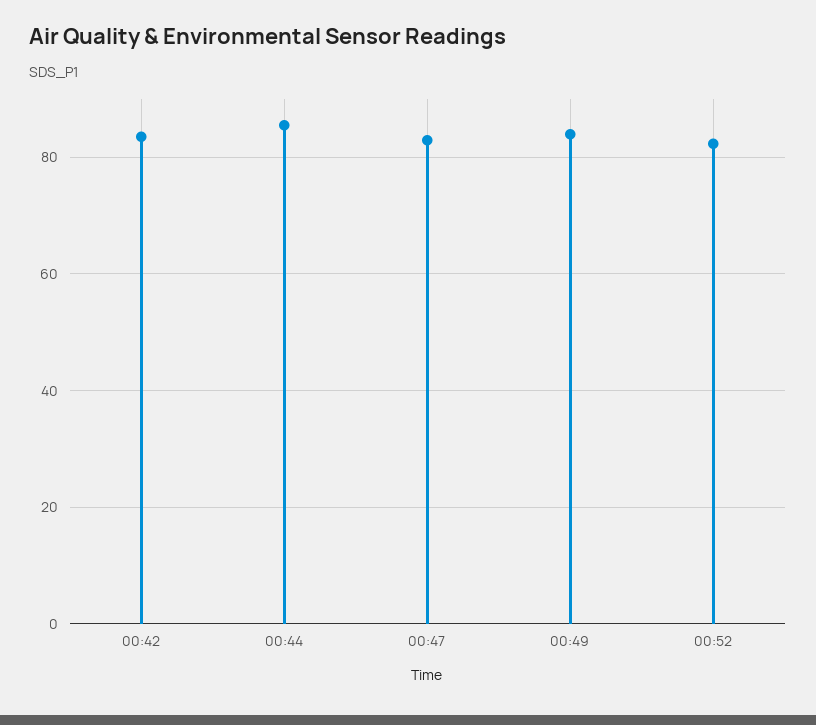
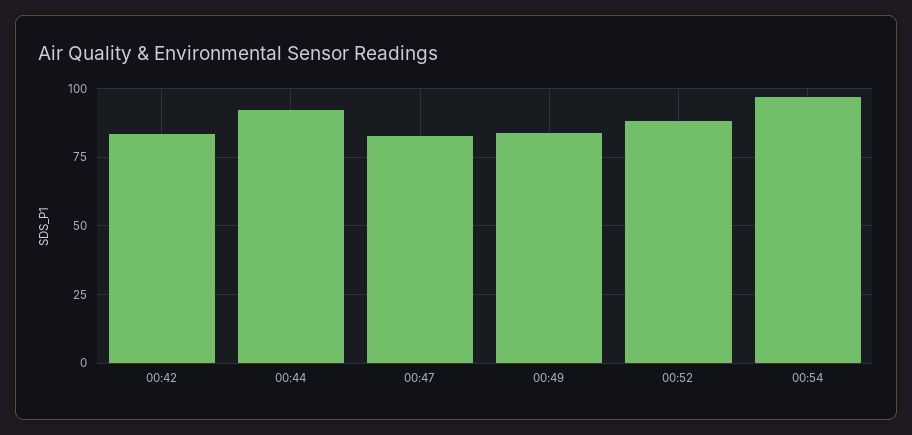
00:44: 86 -> 92.5
00:52: 82 -> 87.5
00:54: none -> 97.5

